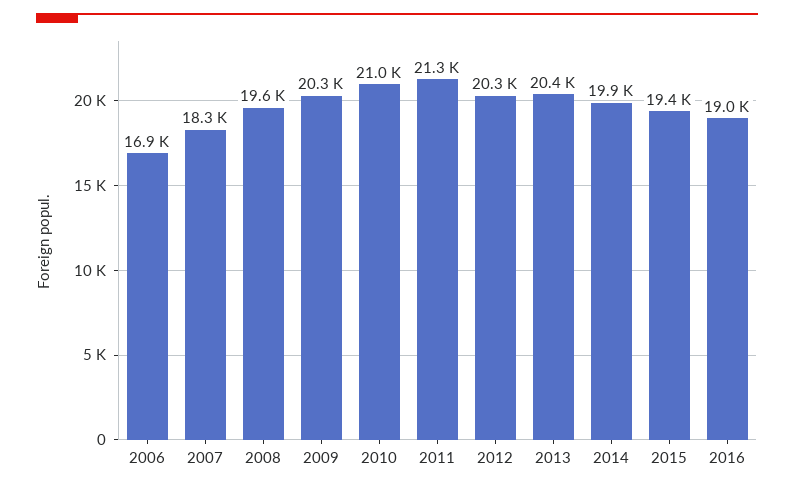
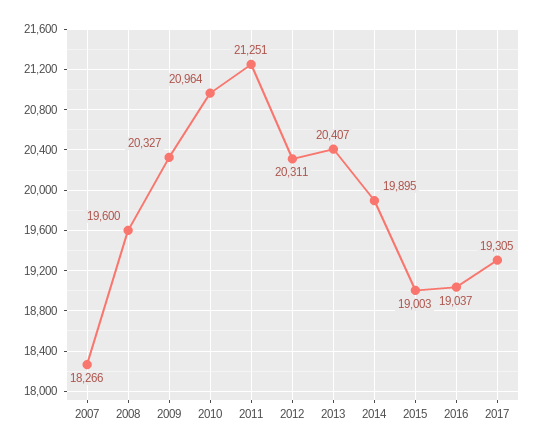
2006: 16900 -> none
2015: 19400 -> 19003
2017: none -> 19305

